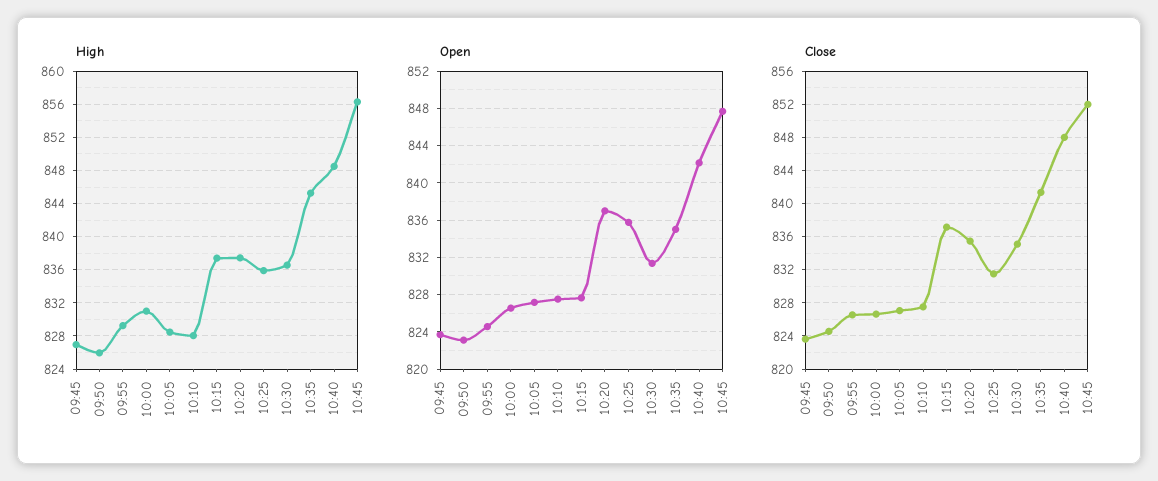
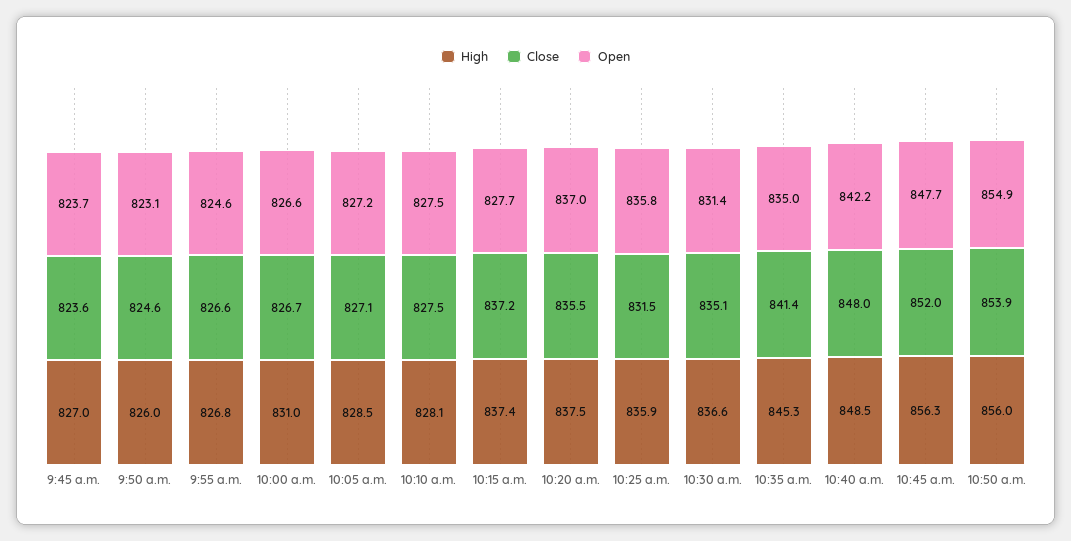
High, 09:55: 829 -> 826.8
High, 10:50 a.m.: none -> 856
Close, 10:50 a.m.: none -> 853.9
Open, 10:50 a.m.: none -> 854.9

